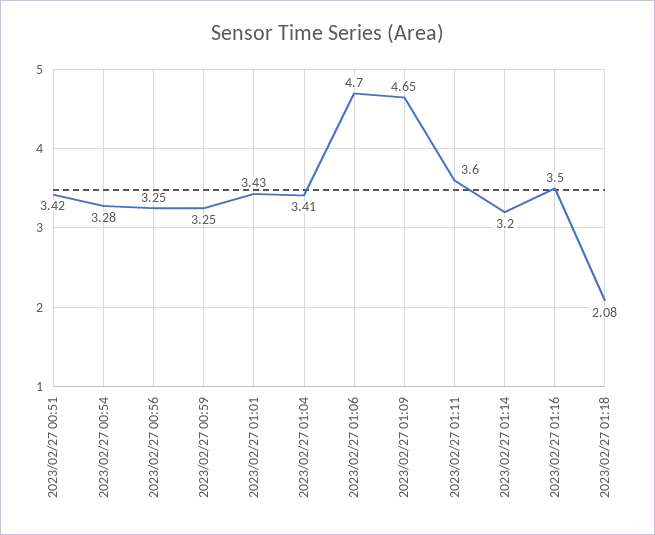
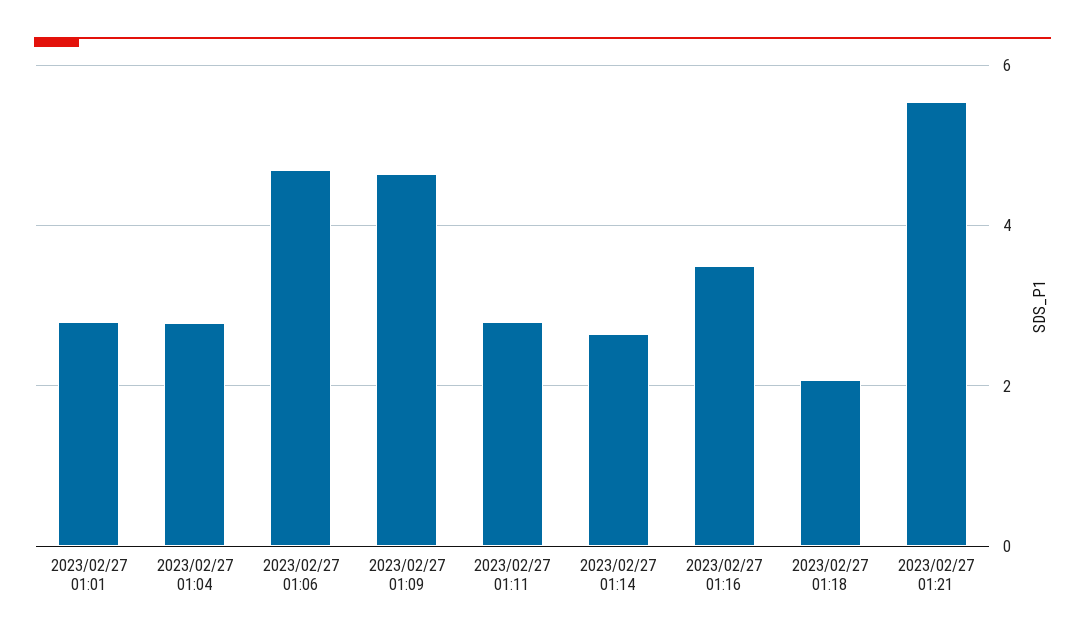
2023/02/27 00:51: 3.42 -> none
2023/02/27 00:54: 3.28 -> none
2023/02/27 00:56: 3.25 -> none
2023/02/27 00:59: 3.25 -> none
2023/02/27 01:01: 3.43 -> 2.8
2023/02/27 01:04: 3.41 -> 2.8
2023/02/27 01:11: 3.6 -> 2.8
2023/02/27 01:14: 3.2 -> 2.6
2023/02/27 01:21: none -> 5.6

